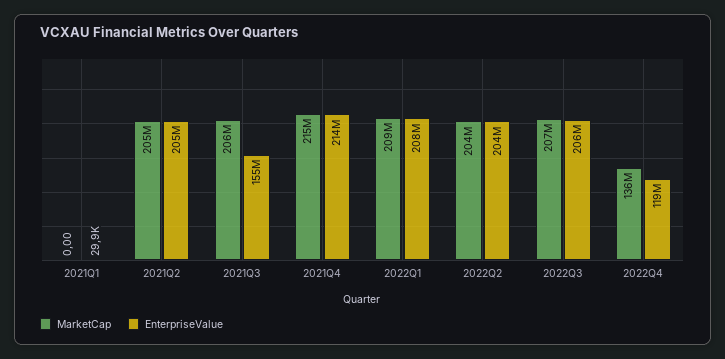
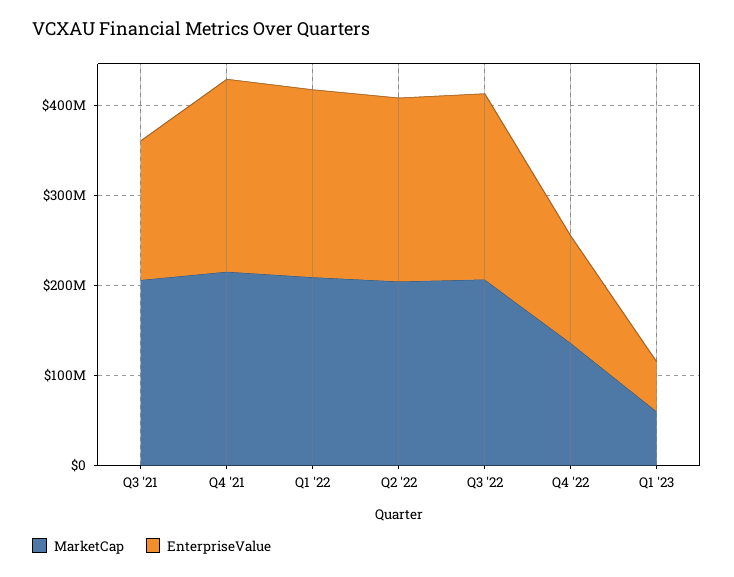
MarketCap, 2021Q1: 0 -> none
EnterpriseValue, 2021Q1: 29900 -> none
MarketCap, 2021Q2: 205000000 -> none
EnterpriseValue, 2021Q2: 205000000 -> none
MarketCap, Q1 '23: none -> 60000000
EnterpriseValue, Q1 '23: none -> 60000000

